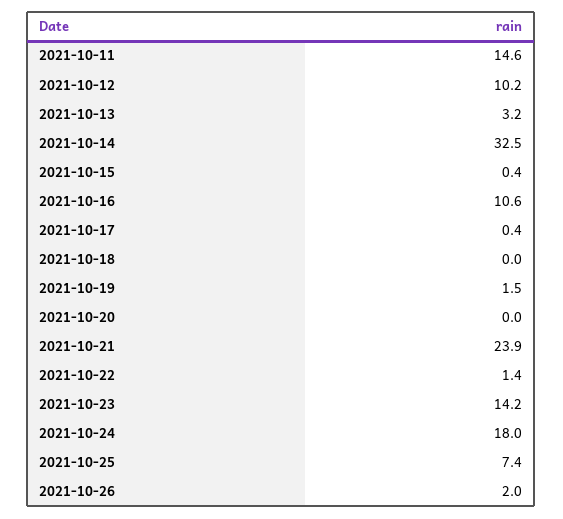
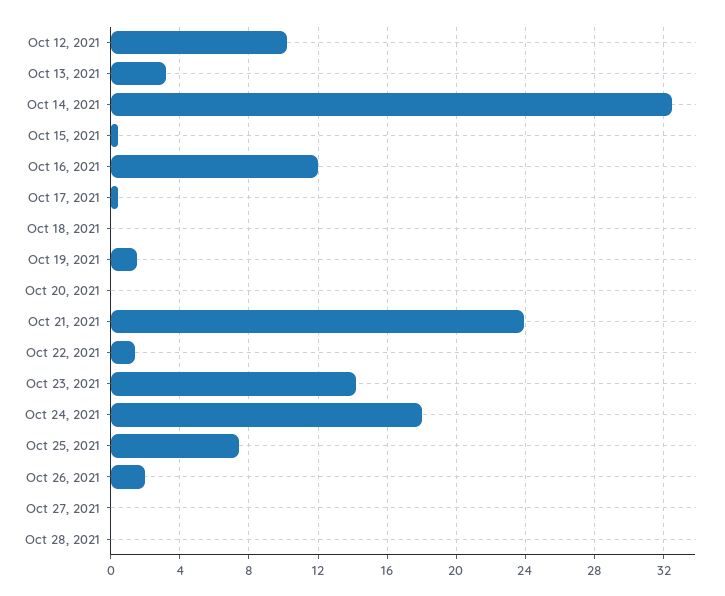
2021-10-11: 14.6 -> none
2021-10-16: 10.6 -> 12
Oct 27, 2021: none -> 0
Oct 28, 2021: none -> 0

